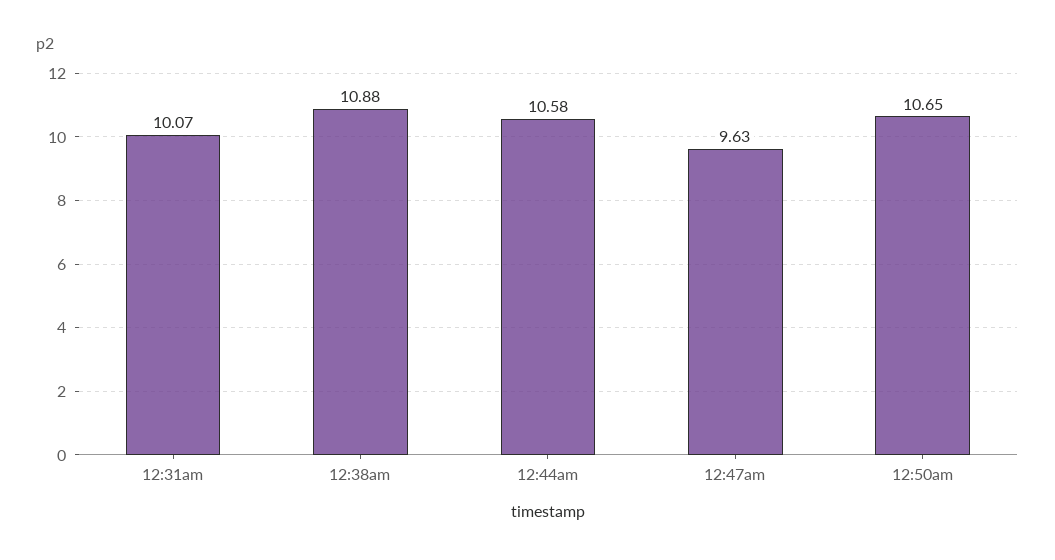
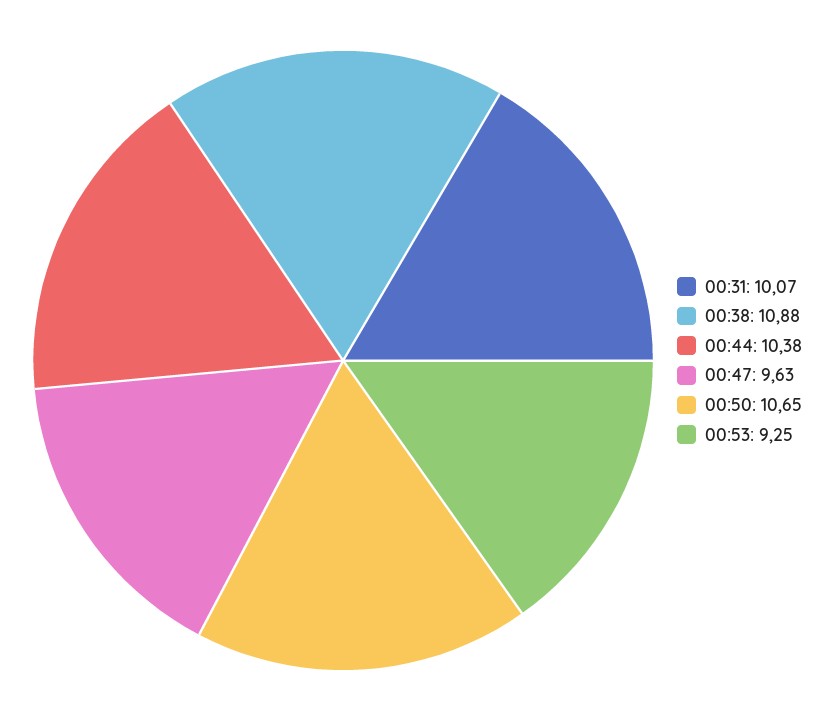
12:44am: 10.58 -> 10.38
00:53: none -> 9.25

